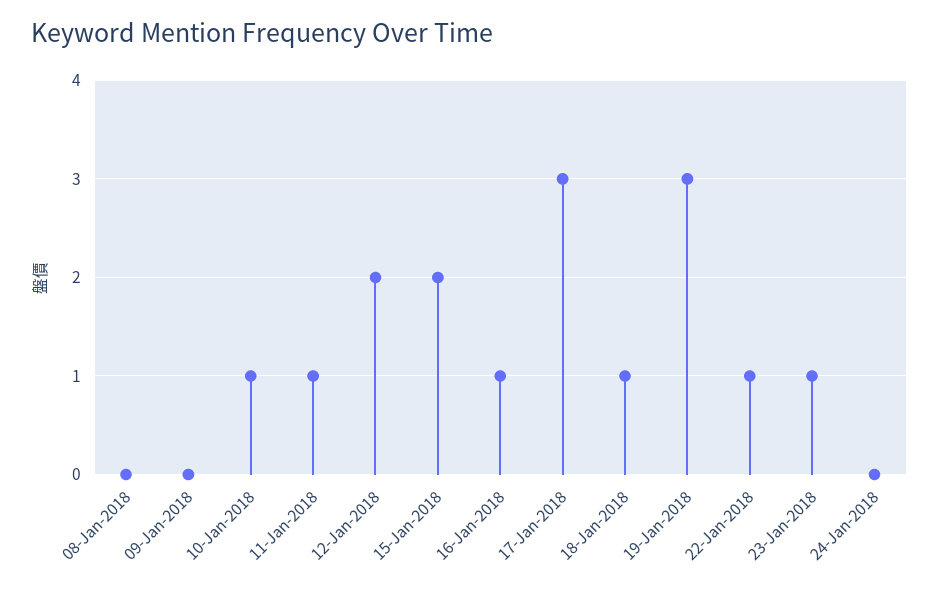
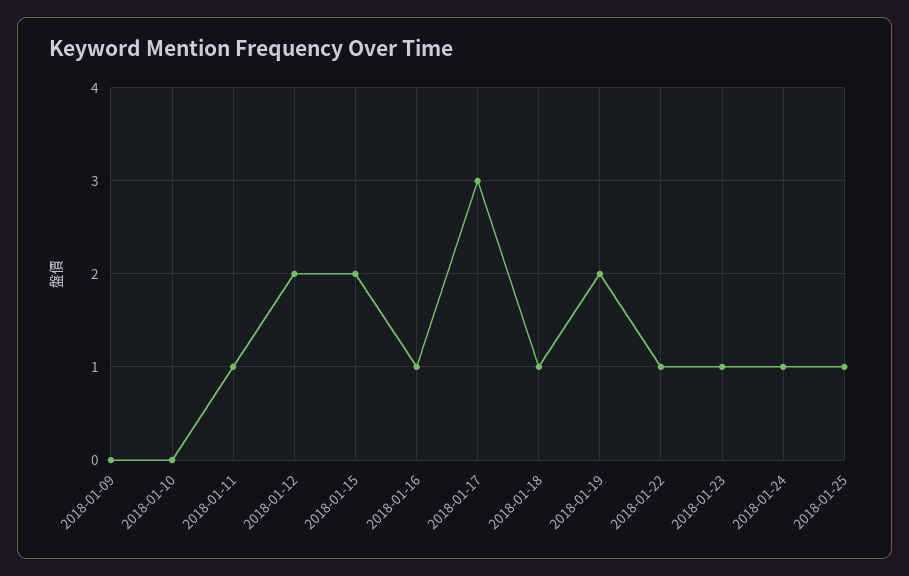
08-Jan-2018: 0 -> none
10-Jan-2018: 1 -> 0
19-Jan-2018: 3 -> 2
24-Jan-2018: 0 -> 1
2018-01-25: none -> 1

